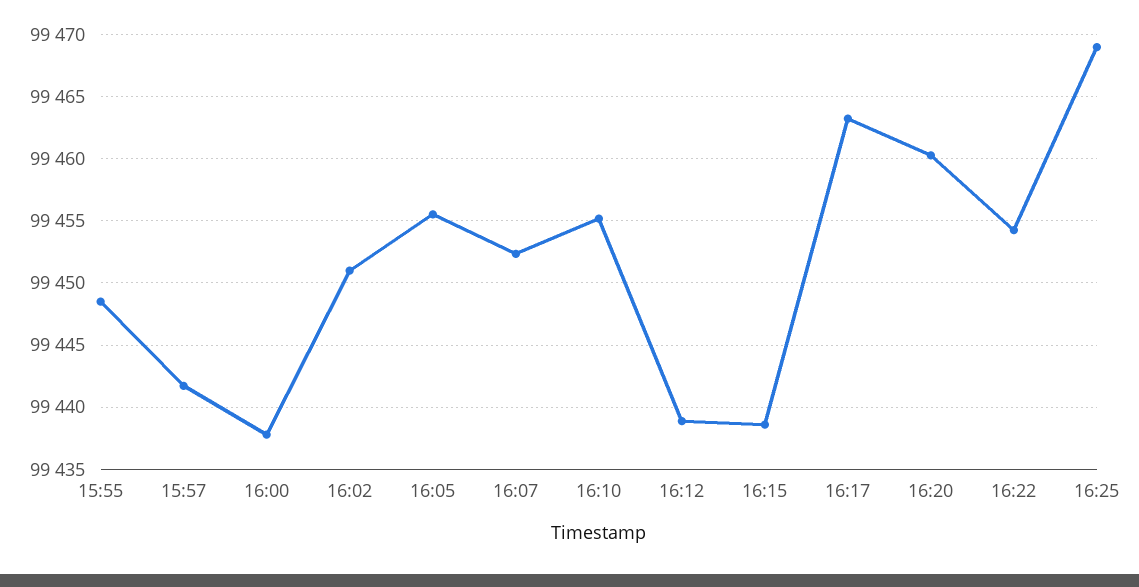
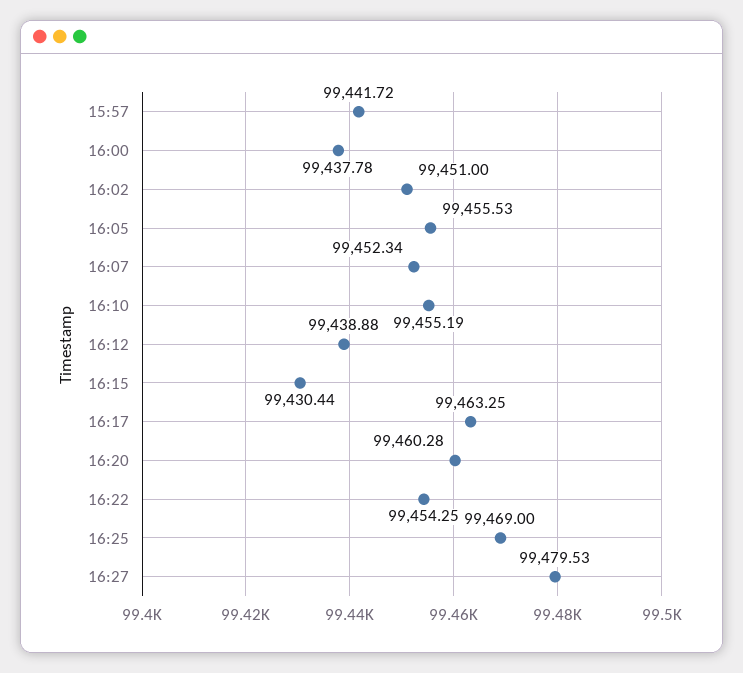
15:55: 99448.5 -> none
16:15: 99438.5 -> 99430.44
16:27: none -> 99479.53

